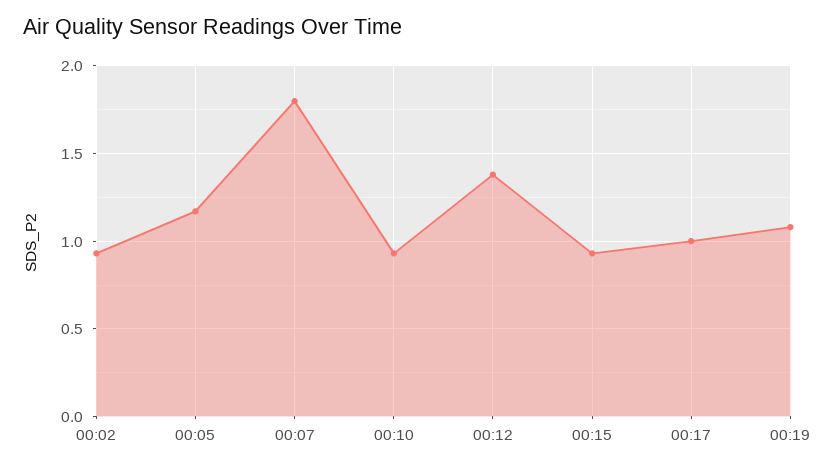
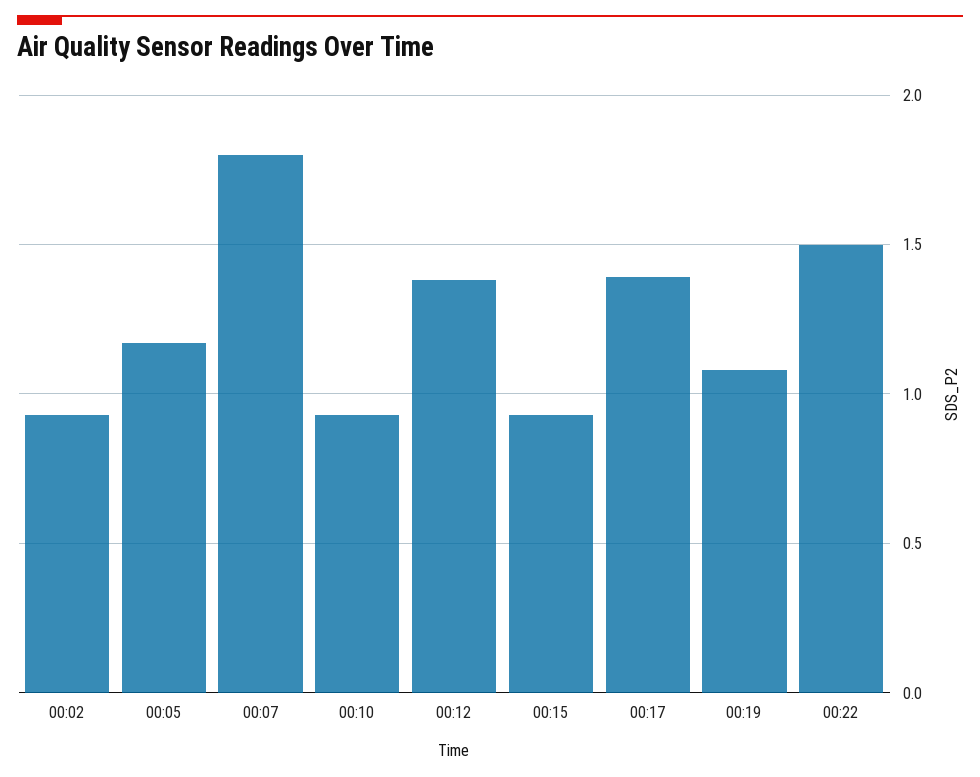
00:17: 1 -> 1.4
00:22: none -> 1.5

